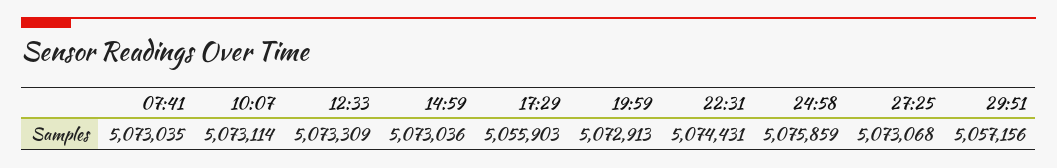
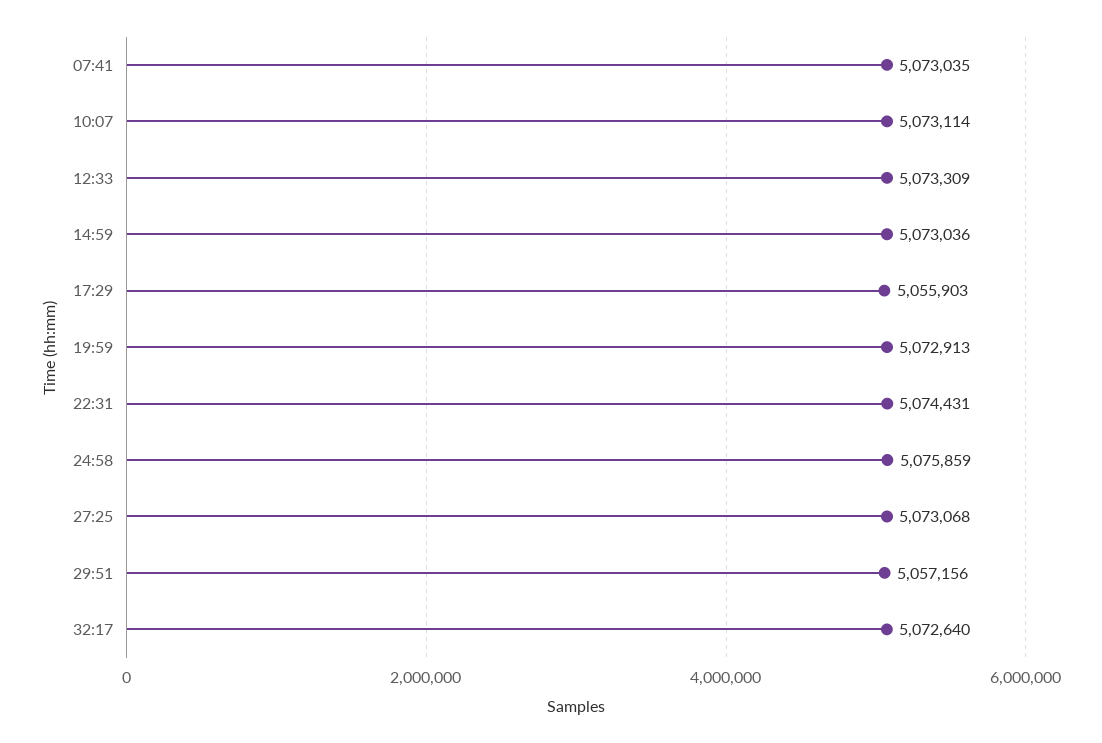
32:17: none -> 5072640

